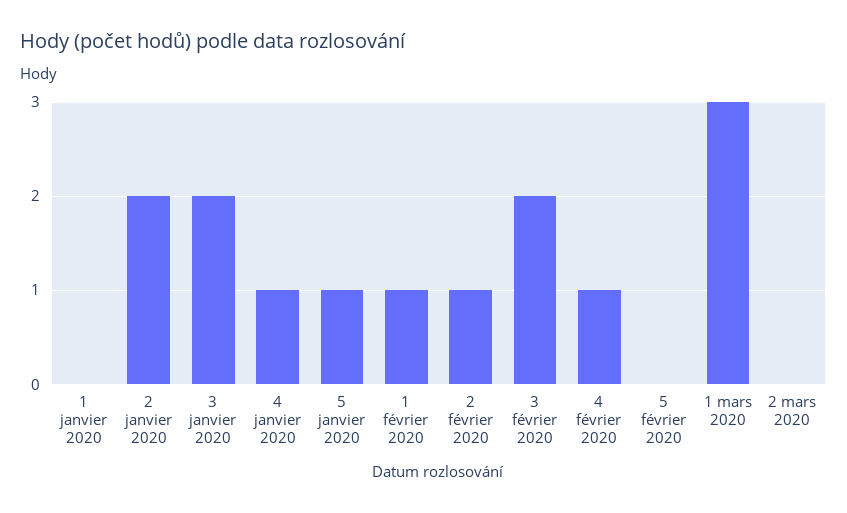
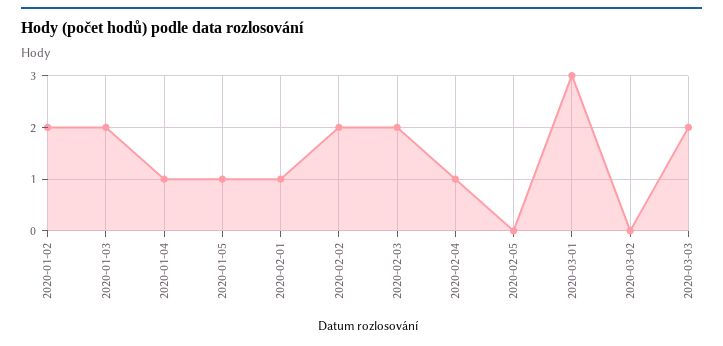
1 janvier 2020: 0 -> none
2 février 2020: 1 -> 2
2020-03-03: none -> 2

